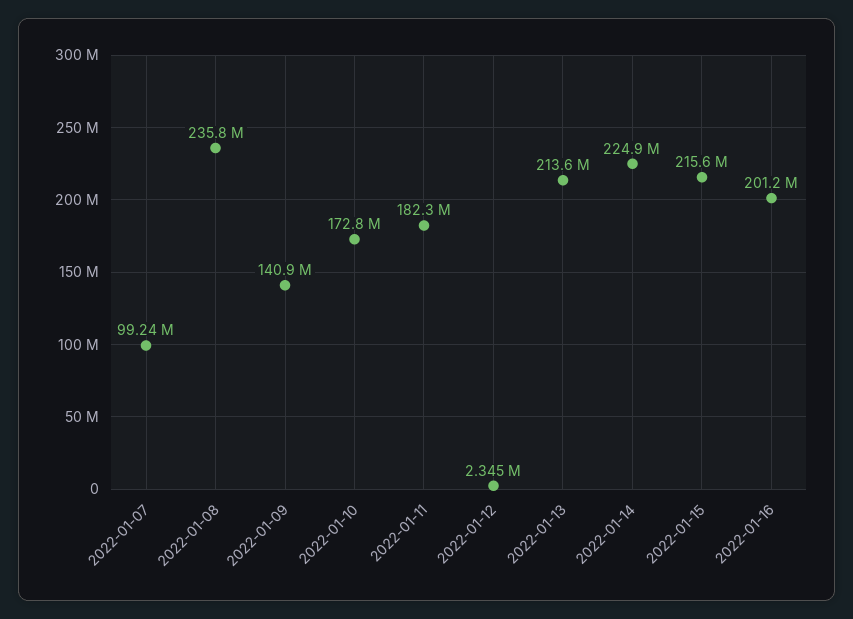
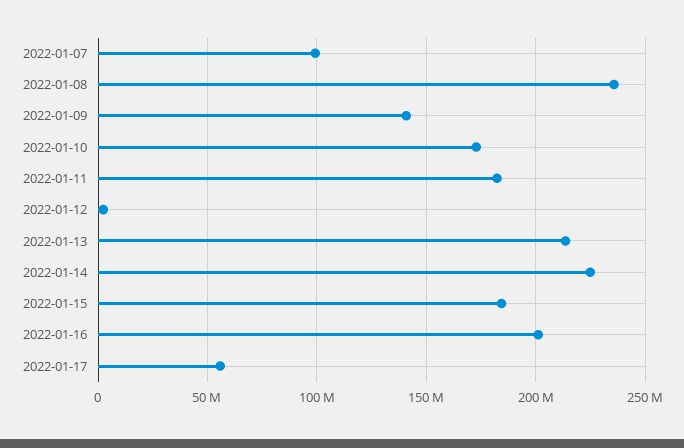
2022-01-15: 215600000 -> 185000000
2022-01-17: none -> 55000000

